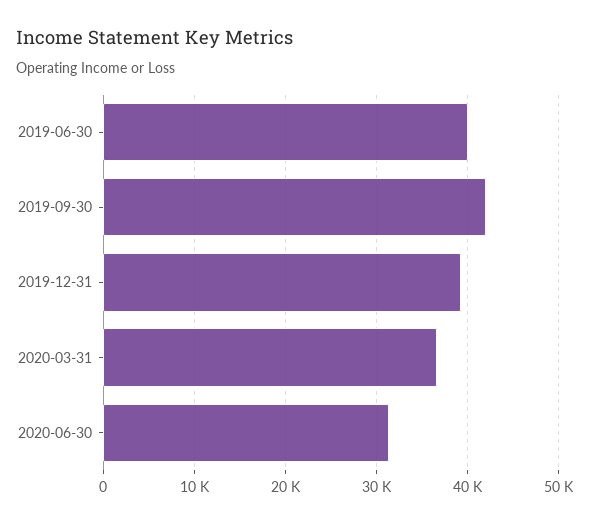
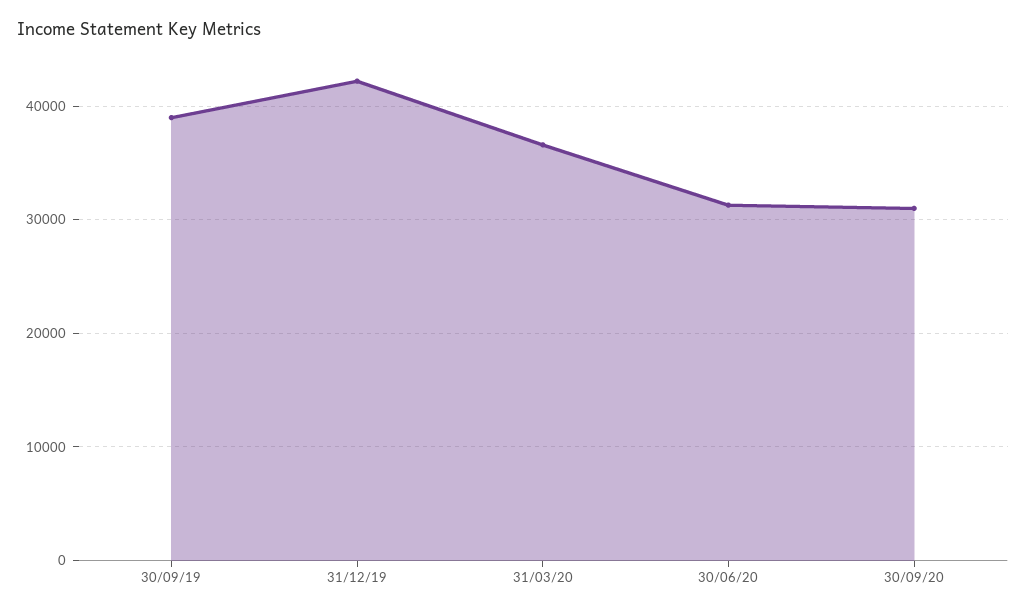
2019-06-30: 40000 -> none
2019-09-30: 42000 -> 39000
2019-12-31: 39000 -> 42000
30/09/20: none -> 31000

